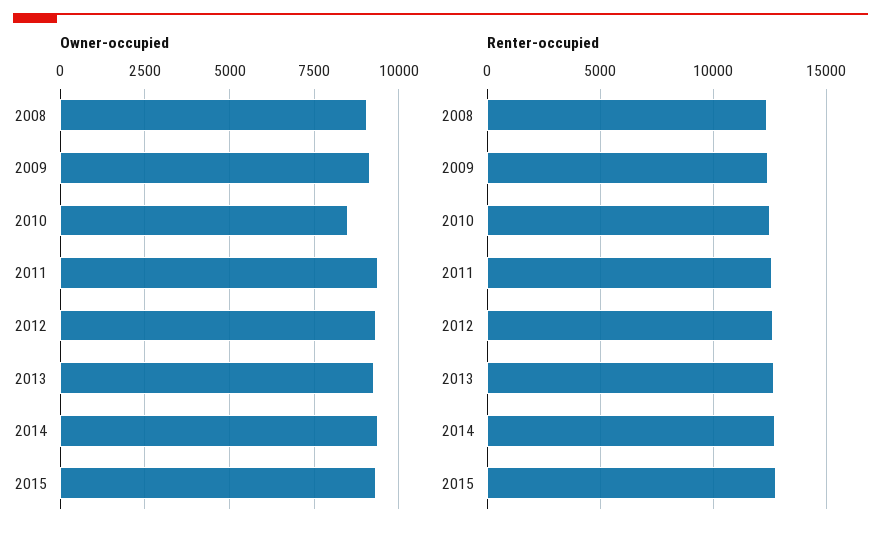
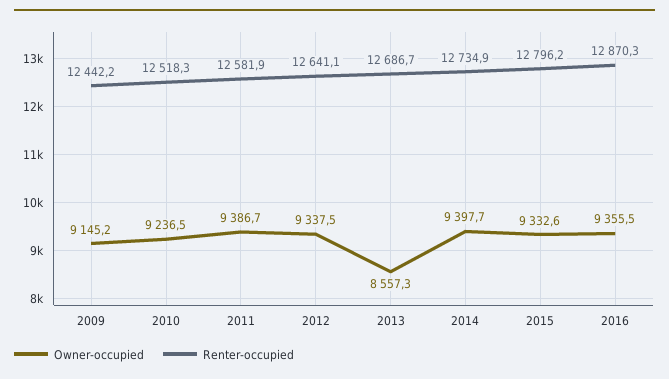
Owner-occupied, 2008: 9000 -> none
Owner-occupied, 2010: 8500 -> 9236.5
Owner-occupied, 2013: 9250 -> 8557.3
Renter-occupied, 2008: 12500 -> none
Owner-occupied, 2016: none -> 9355.5
Renter-occupied, 2016: none -> 12870.3

